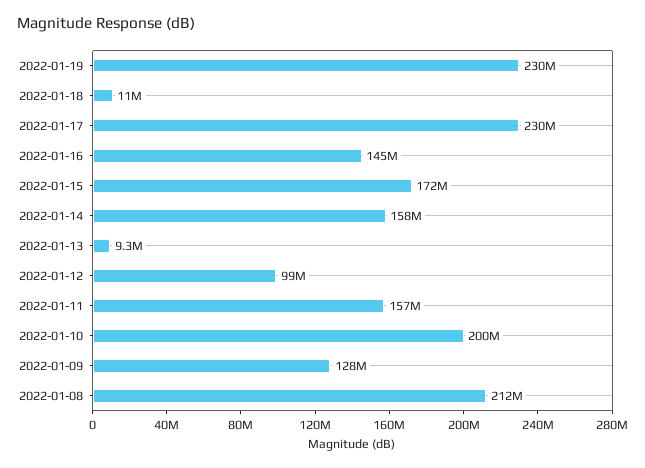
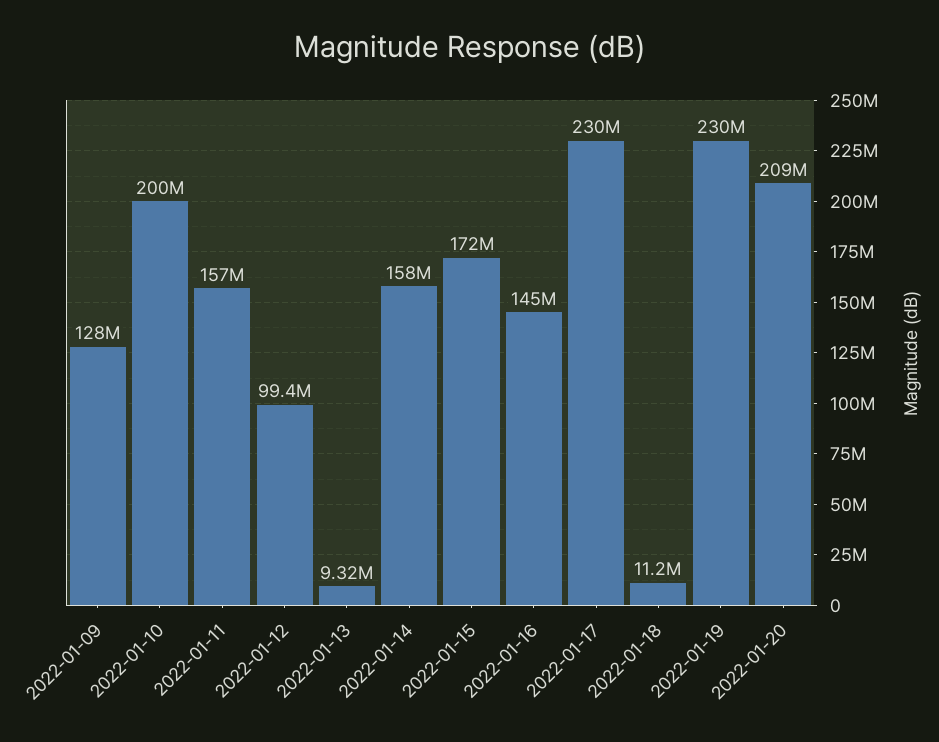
2022-01-08: 212000000 -> none
2022-01-20: none -> 209000000

